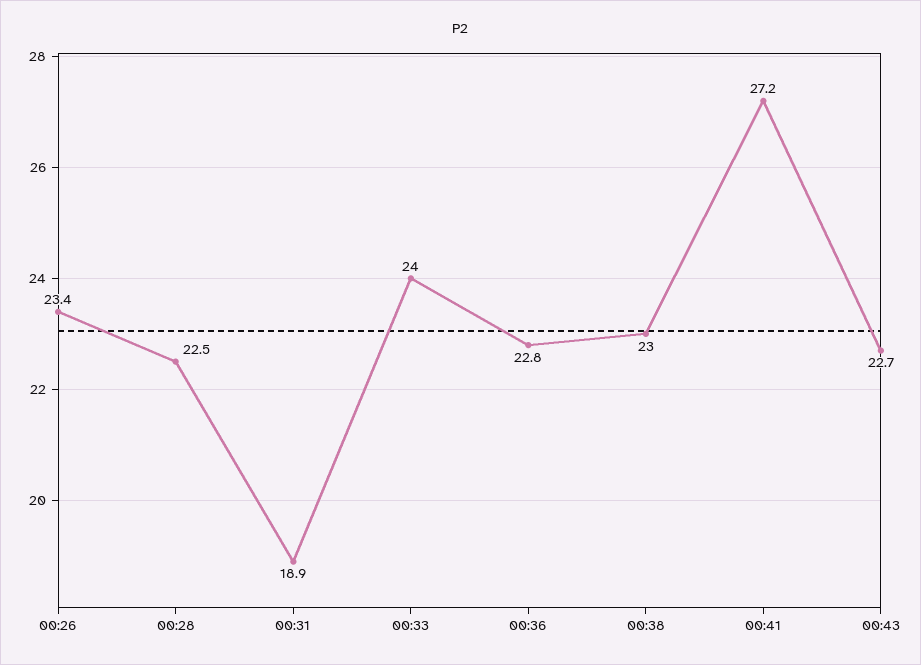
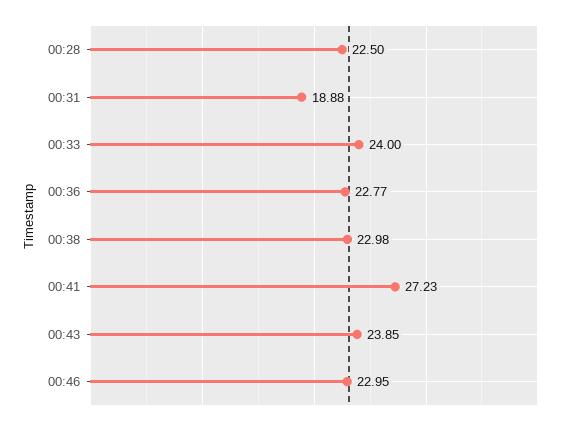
00:26: 23.4 -> none
00:43: 22.7 -> 23.85
00:46: none -> 22.95

